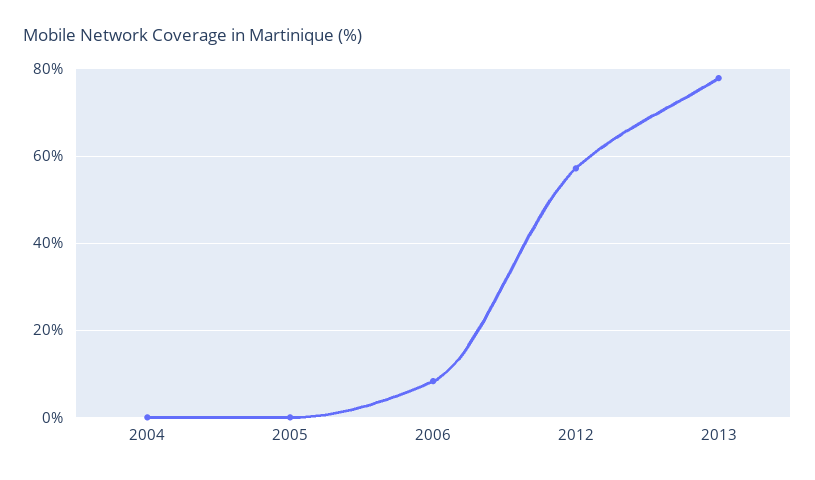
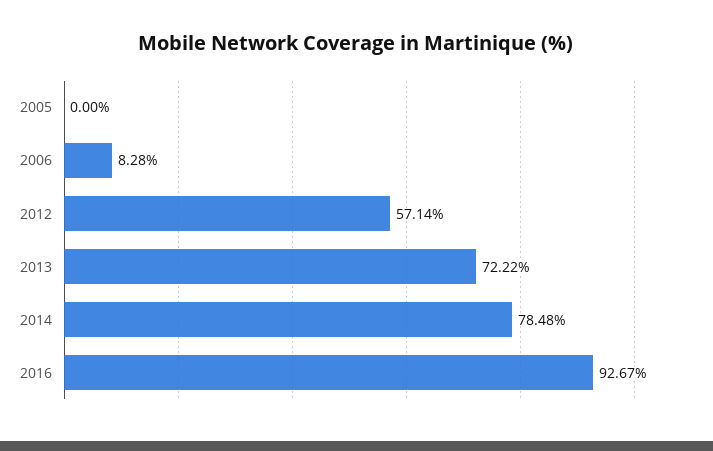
2004: 0 -> none
2013: 78 -> 72.22
2014: none -> 78.48
2016: none -> 92.67

